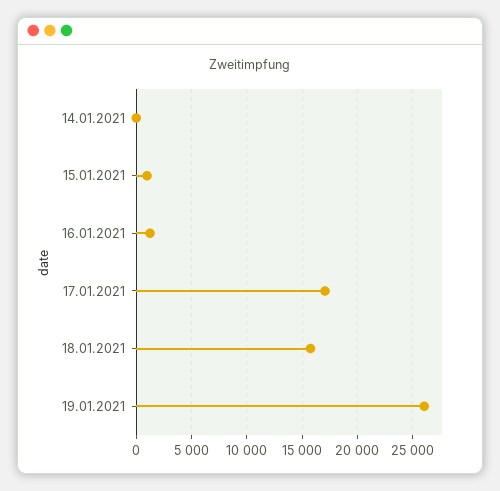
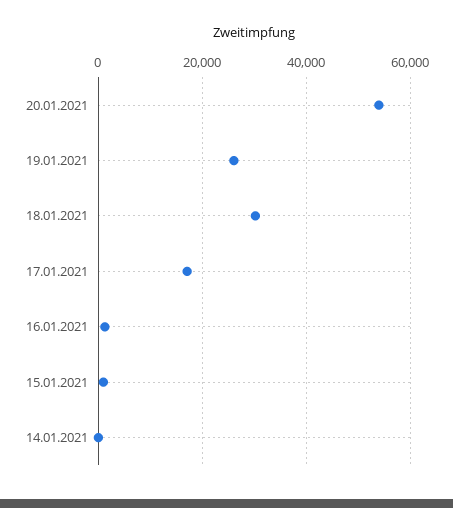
18.01.2021: 16000 -> 30000
20.01.2021: none -> 54000

